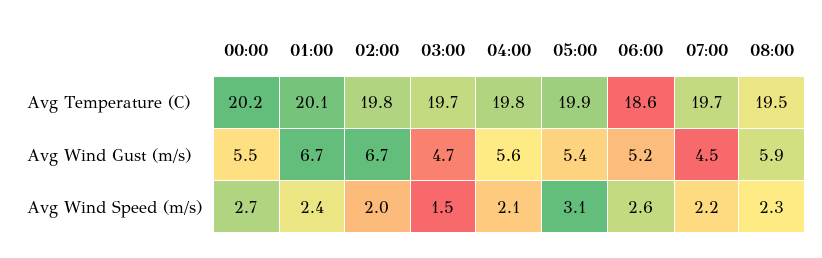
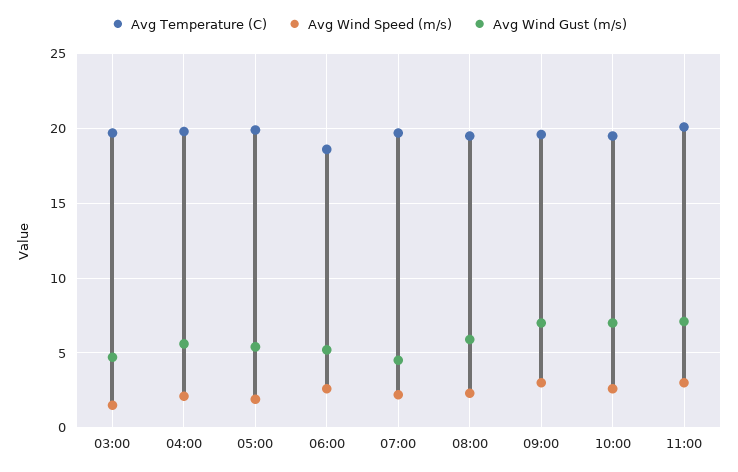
Avg Temperature (C), 00:00: 20.2 -> none
Avg Temperature (C), 01:00: 20.1 -> none
Avg Temperature (C), 02:00: 19.8 -> none
Avg Wind Gust (m/s), 00:00: 5.5 -> none
Avg Wind Gust (m/s), 01:00: 6.7 -> none
Avg Wind Gust (m/s), 02:00: 6.7 -> none
Avg Wind Speed (m/s), 00:00: 2.7 -> none
Avg Wind Speed (m/s), 01:00: 2.4 -> none
Avg Wind Speed (m/s), 02:00: 2 -> none
Avg Wind Speed (m/s), 05:00: 3.1 -> 2
Avg Temperature (C), 09:00: none -> 19.5
Avg Wind Speed (m/s), 09:00: none -> 3
Avg Wind Gust (m/s), 09:00: none -> 7
Avg Temperature (C), 10:00: none -> 19.5
Avg Wind Speed (m/s), 10:00: none -> 2.5
Avg Wind Gust (m/s), 10:00: none -> 7
Avg Temperature (C), 11:00: none -> 20
Avg Wind Speed (m/s), 11:00: none -> 3
Avg Wind Gust (m/s), 11:00: none -> 7

